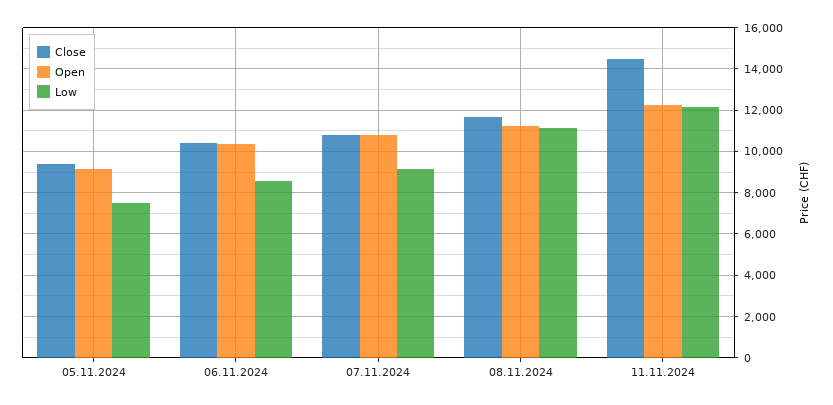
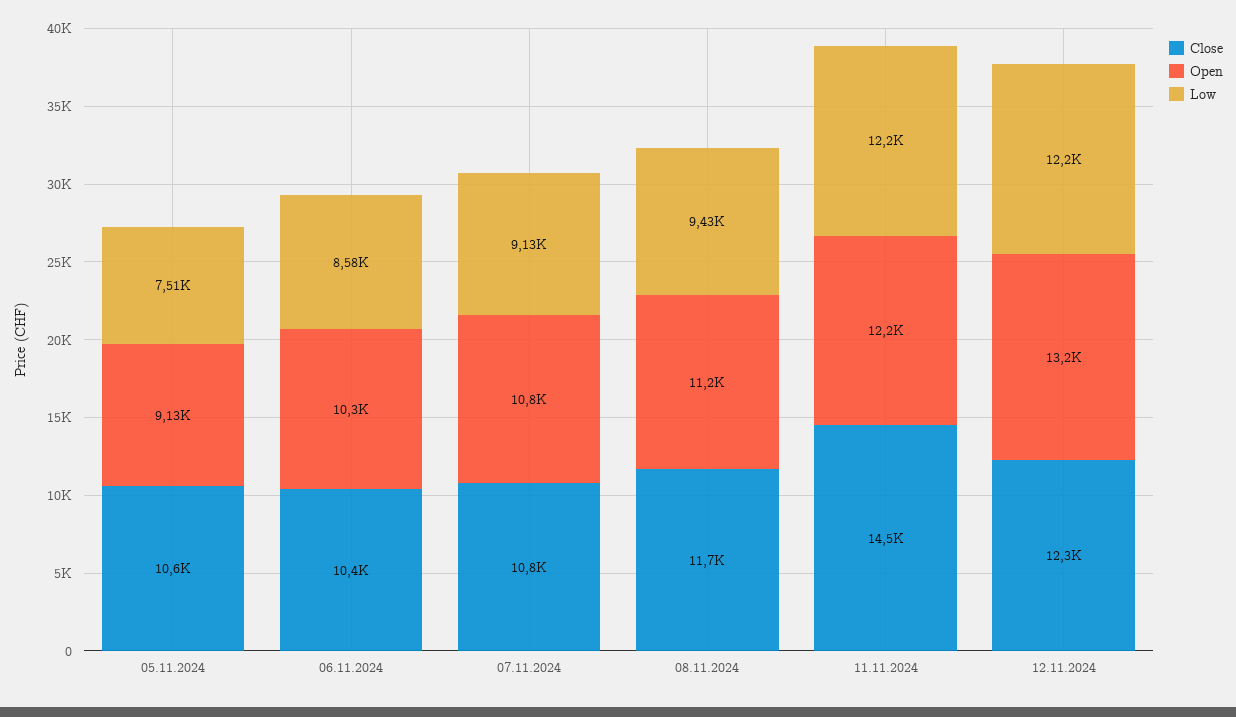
Close, 05.11.2024: 9500 -> 10600
Low, 08.11.2024: 11000 -> 9430
Close, 12.11.2024: none -> 12300
Open, 12.11.2024: none -> 13200
Low, 12.11.2024: none -> 12200

